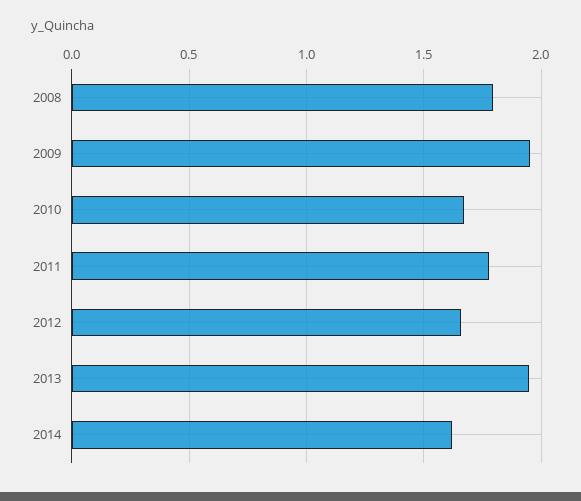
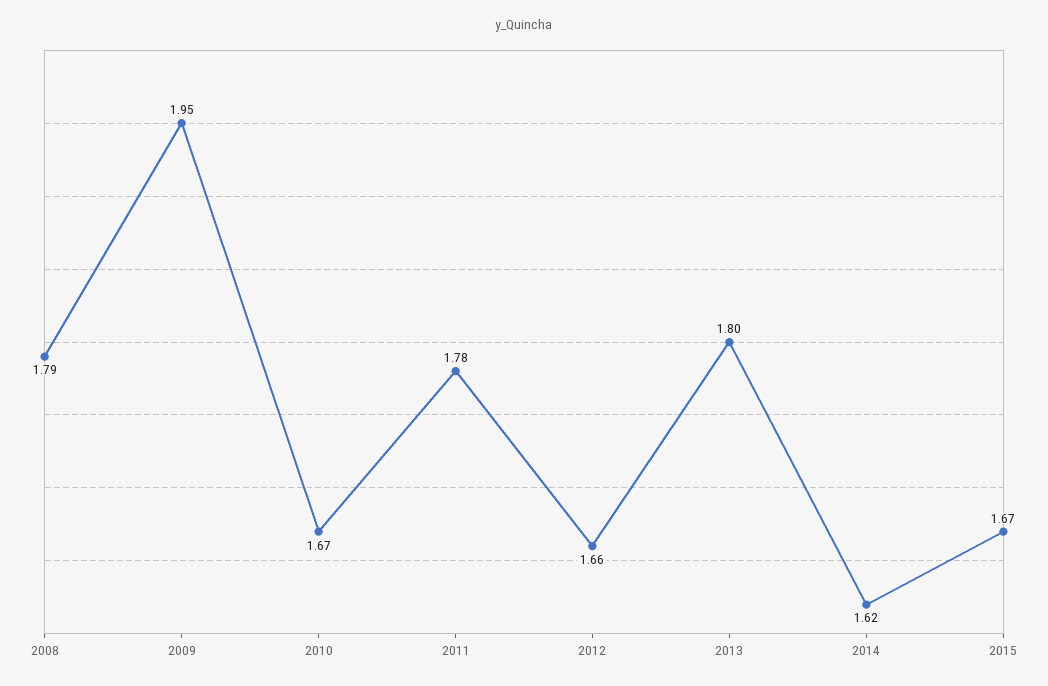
2013: 1.95 -> 1.8
2015: none -> 1.67

